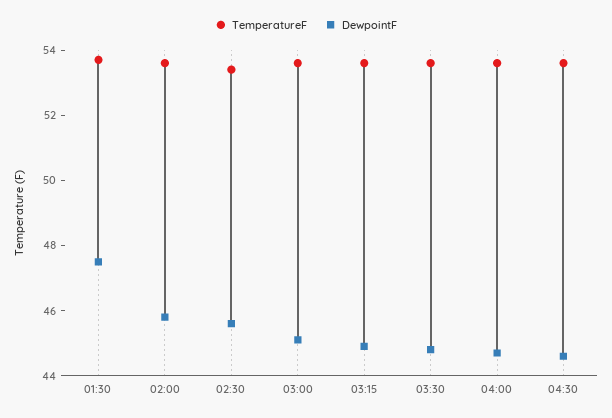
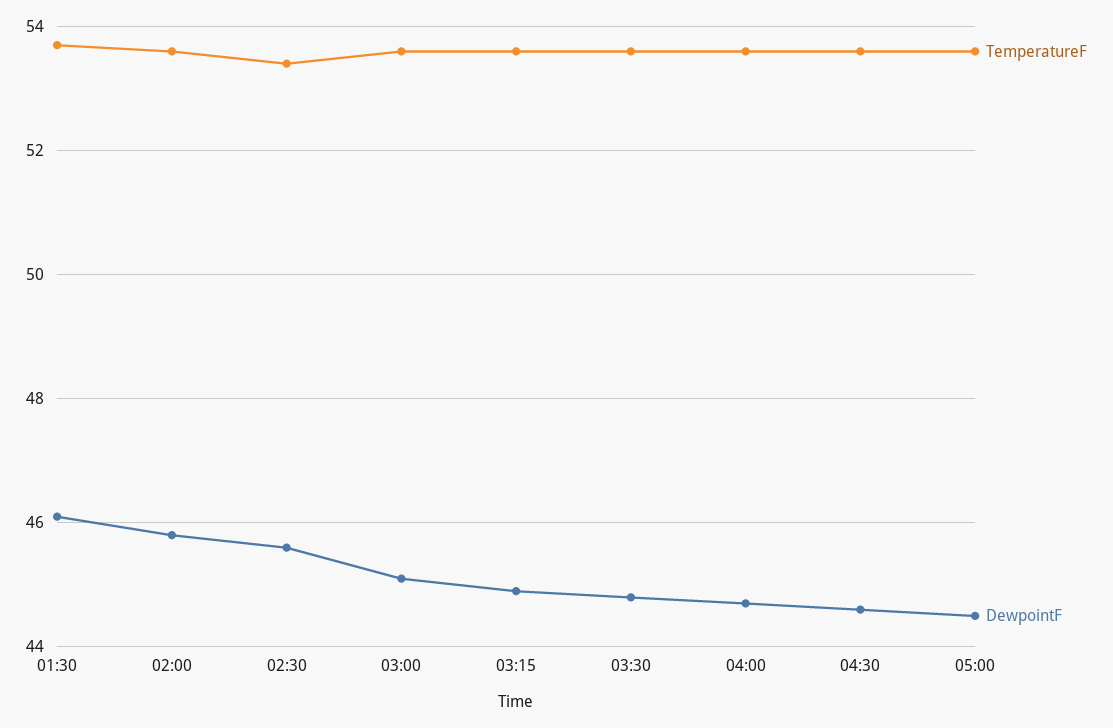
DewpointF, 01:30: 47.5 -> 46
TemperatureF, 05:00: none -> 53.5
DewpointF, 05:00: none -> 44.5

